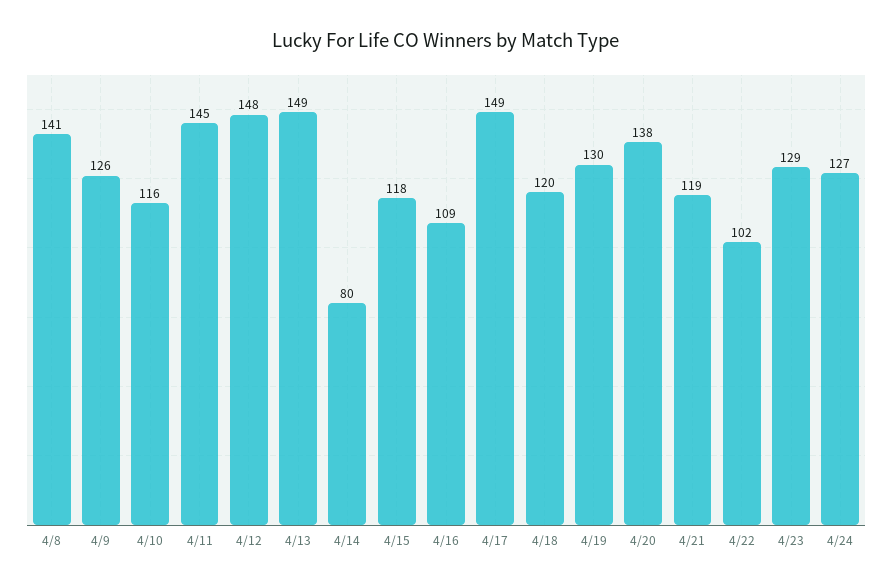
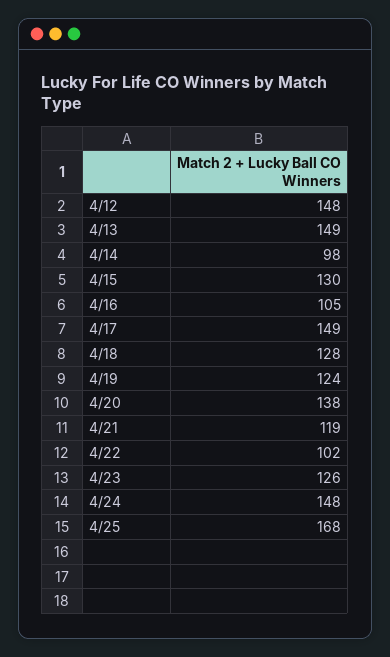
4/8: 141 -> none
4/9: 126 -> none
4/10: 116 -> none
4/11: 145 -> none
4/14: 80 -> 98
4/15: 118 -> 130
4/16: 109 -> 105
4/18: 120 -> 128
4/19: 130 -> 124
4/23: 129 -> 126
4/24: 127 -> 148
4/25: none -> 168

